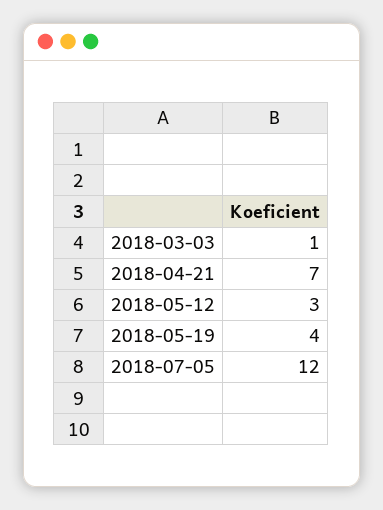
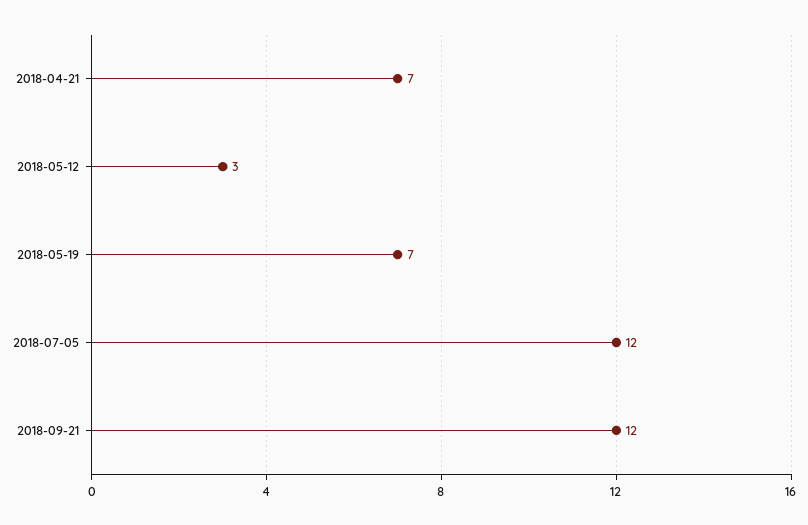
2018-03-03: 1 -> none
2018-05-19: 4 -> 7
2018-09-21: none -> 12

